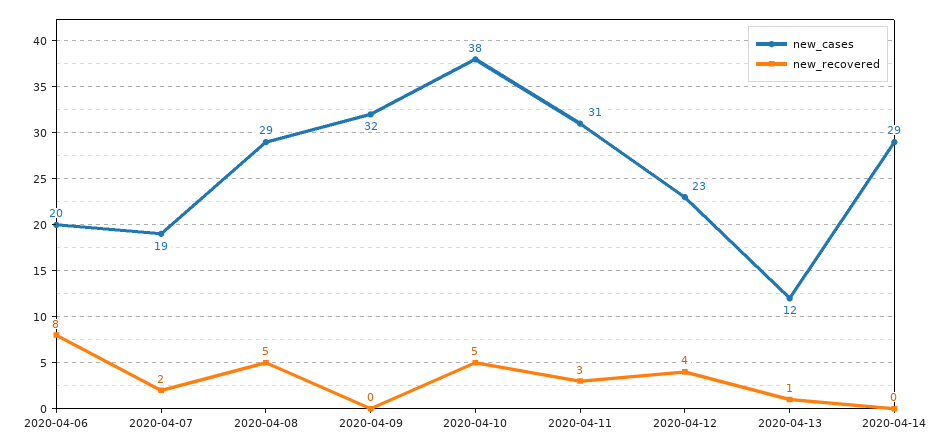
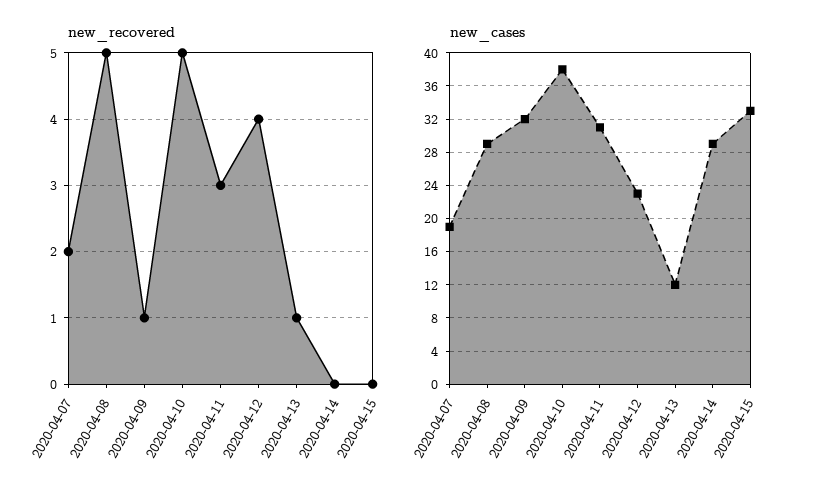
new_cases, 2020-04-06: 20 -> none
new_recovered, 2020-04-06: 8 -> none
new_recovered, 2020-04-09: 0 -> 1
new_recovered, 2020-04-15: none -> 0
new_cases, 2020-04-15: none -> 33

